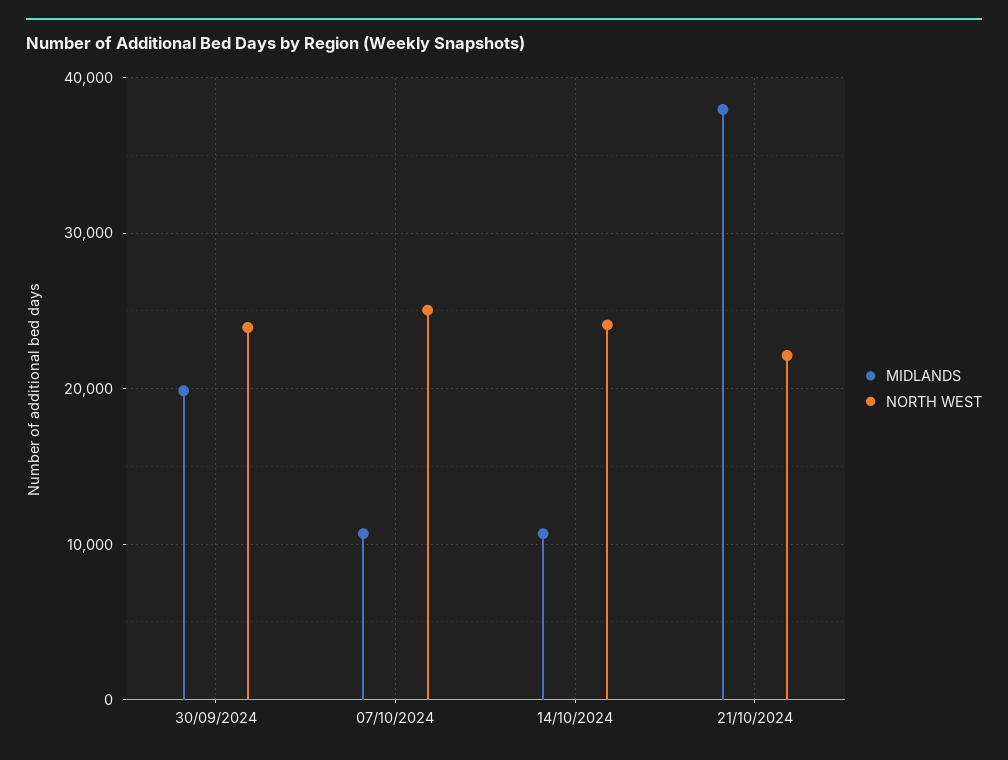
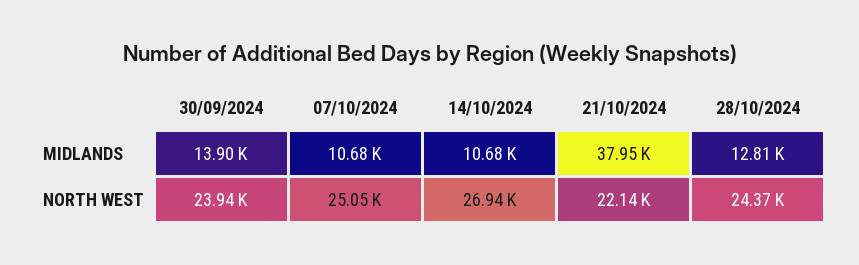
MIDLANDS, 30/09/2024: 20000 -> 13900
NORTH WEST, 14/10/2024: 24000 -> 26940
MIDLANDS, 28/10/2024: none -> 12810
NORTH WEST, 28/10/2024: none -> 24370

